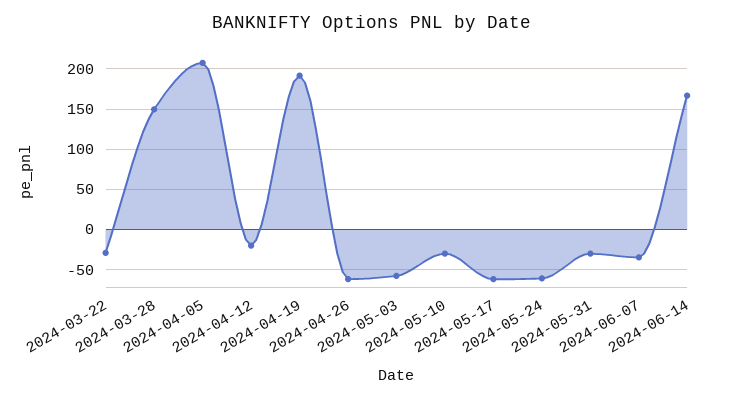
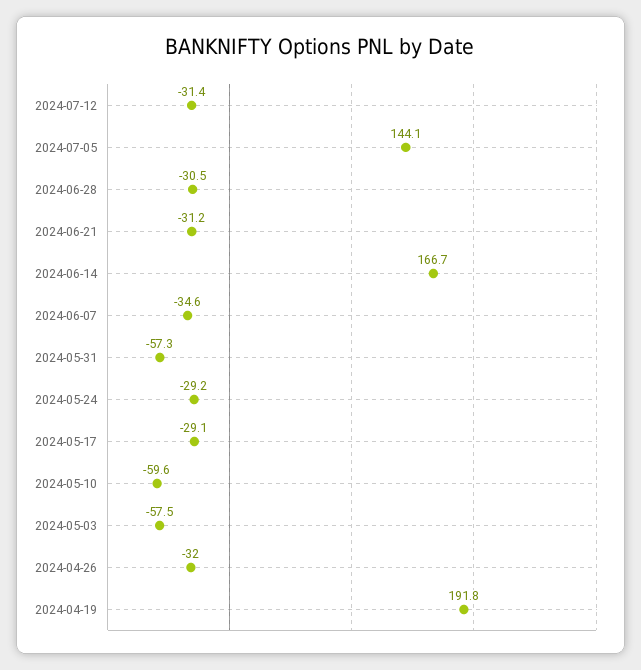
2024-03-22: -30 -> none
2024-03-28: 150 -> none
2024-04-05: 210 -> none
2024-04-12: -20 -> none
2024-04-26: -60 -> -32
2024-05-10: -30 -> -59.6
2024-05-17: -60 -> -29.1
2024-05-24: -60 -> -29.2
2024-05-31: -30 -> -57.3
2024-07-12: none -> -31.4
2024-07-05: none -> 144.1
2024-06-28: none -> -30.5
2024-06-21: none -> -31.2

